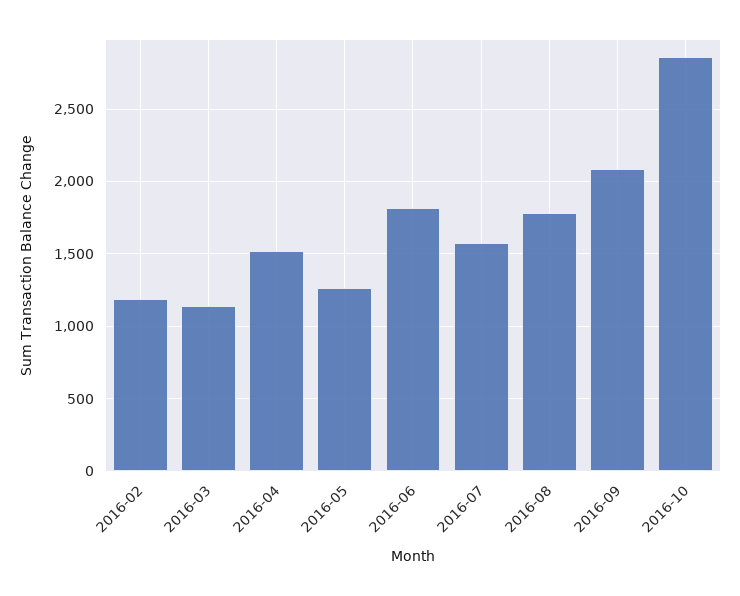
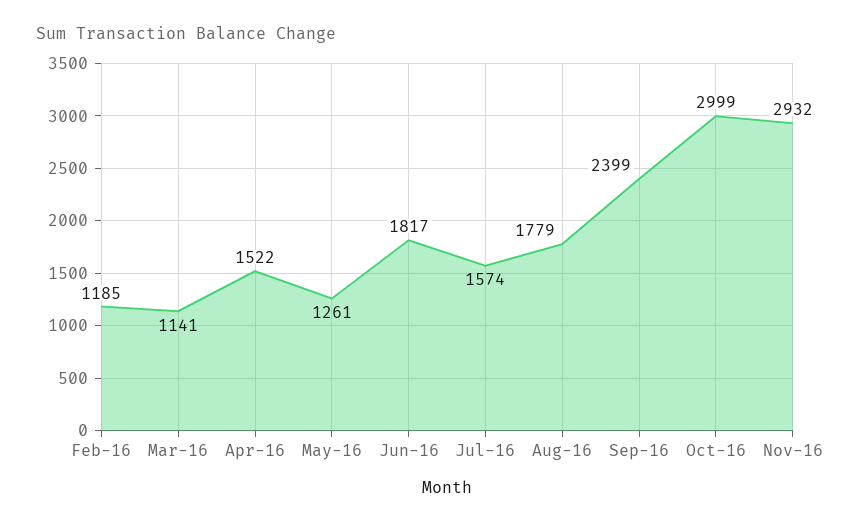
2016-09: 2100 -> 2399
2016-10: 2850 -> 2999
Nov-16: none -> 2932

